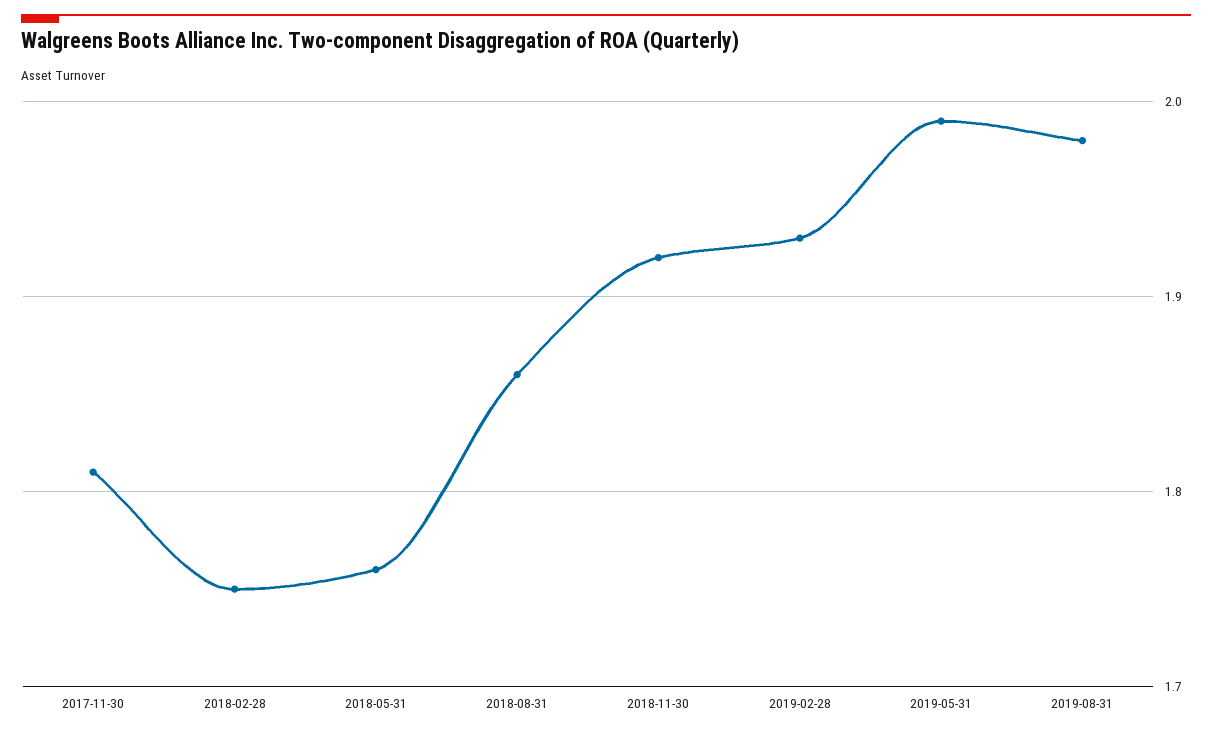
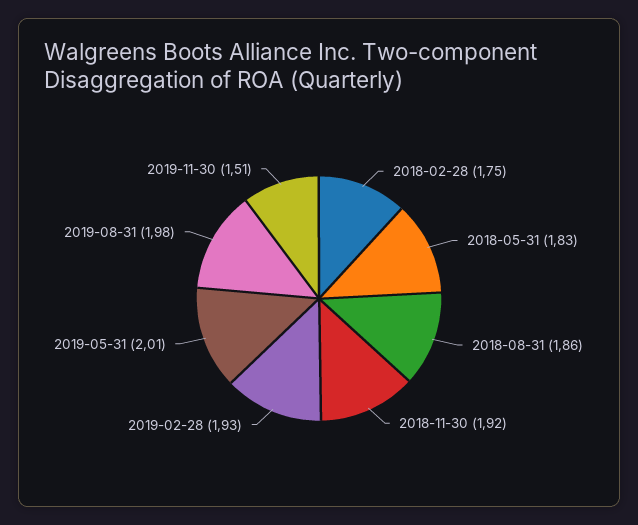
2017-11-30: 1.81 -> none
2018-05-31: 1.76 -> 1.83
2019-05-31: 1.99 -> 2.01
2019-11-30: none -> 1.51

